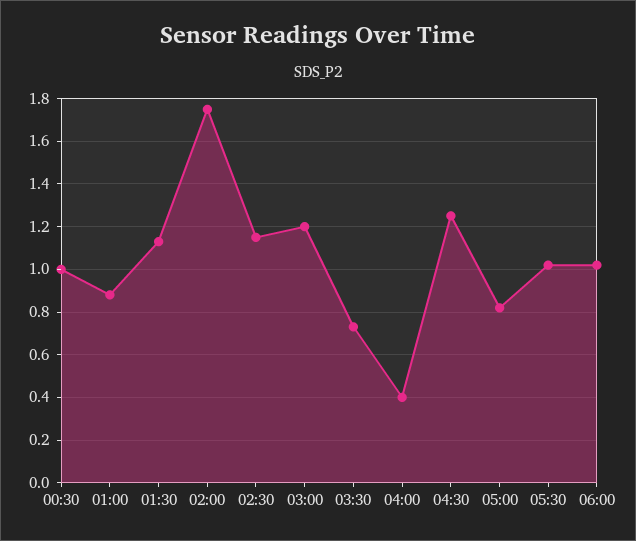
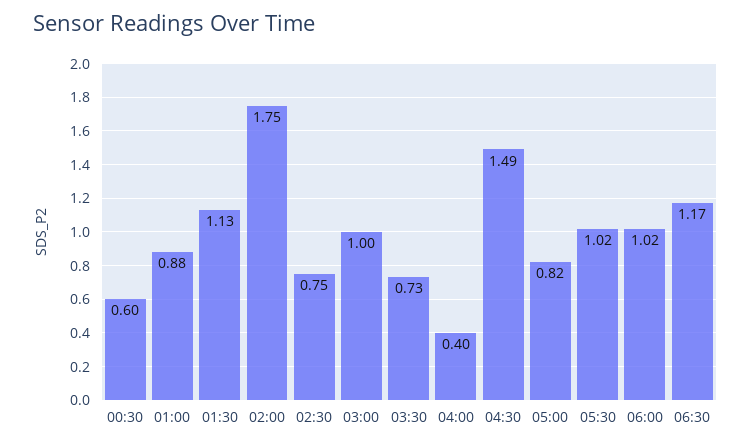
00:30: 1 -> 0.6
02:30: 1.15 -> 0.75
03:00: 1.2 -> 1
04:30: 1.25 -> 1.49
06:30: none -> 1.17

